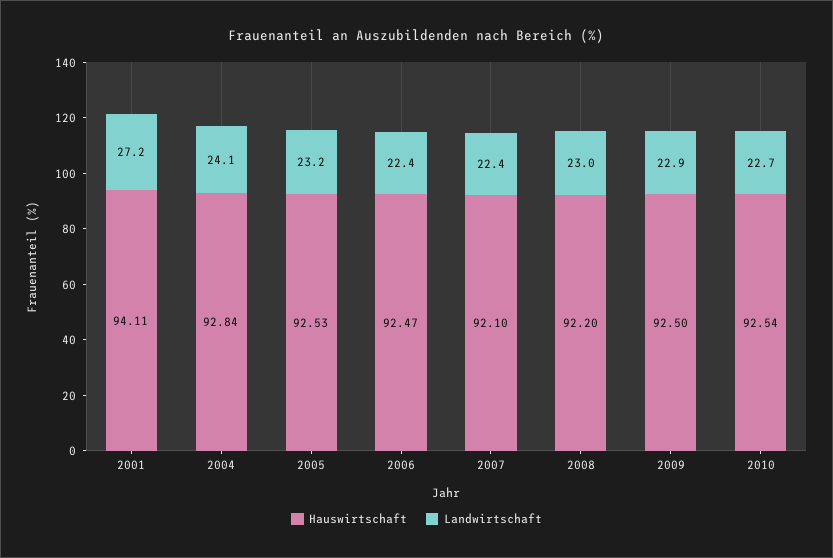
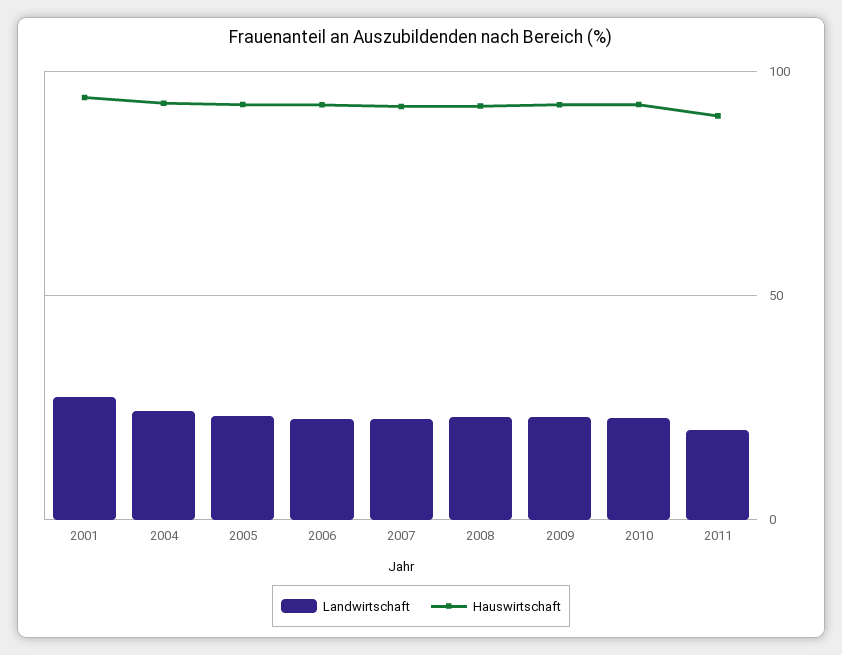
Landwirtschaft, 2011: none -> 20
Hauswirtschaft, 2011: none -> 90

